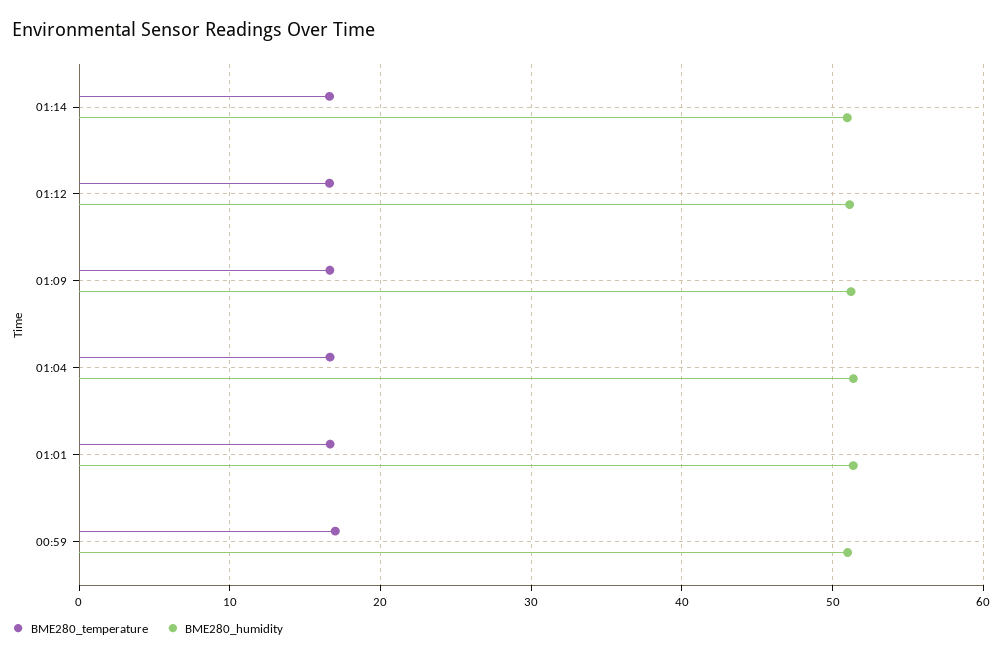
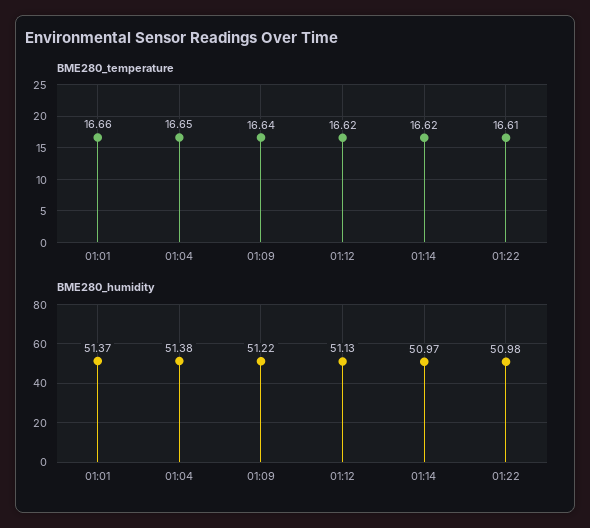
BME280_temperature, 00:59: 17 -> none
BME280_humidity, 00:59: 51 -> none
BME280_temperature, 01:22: none -> 16.61
BME280_humidity, 01:22: none -> 50.98

